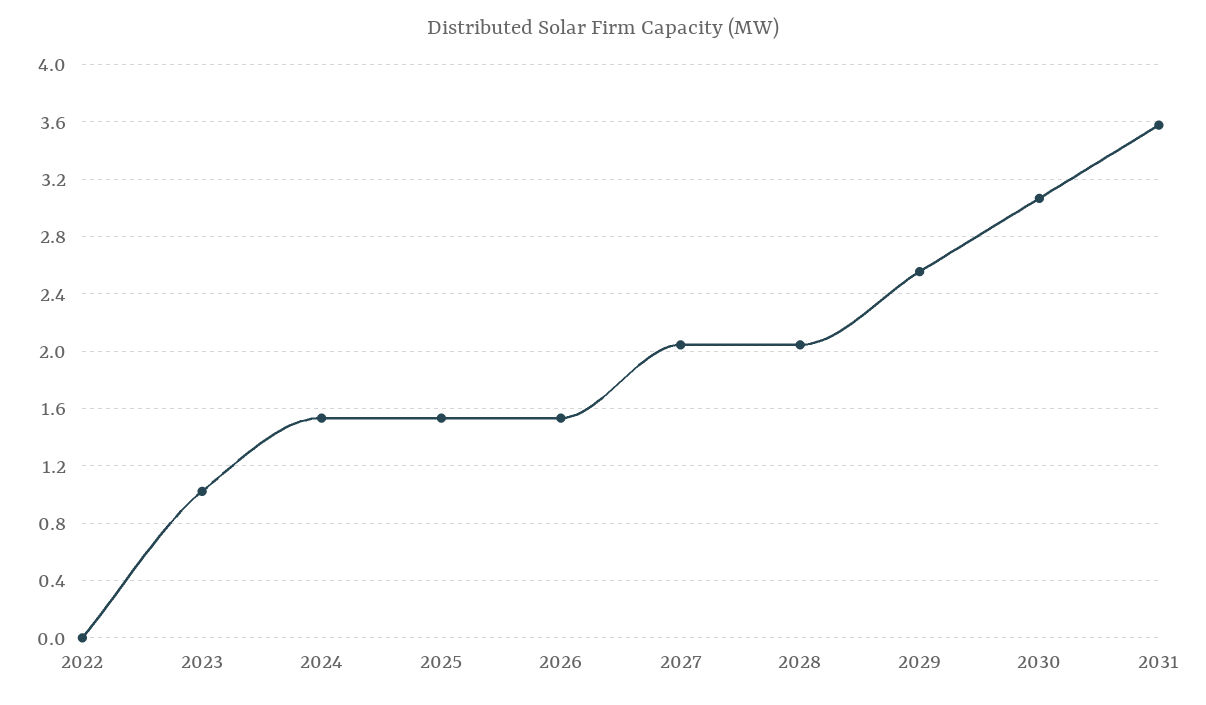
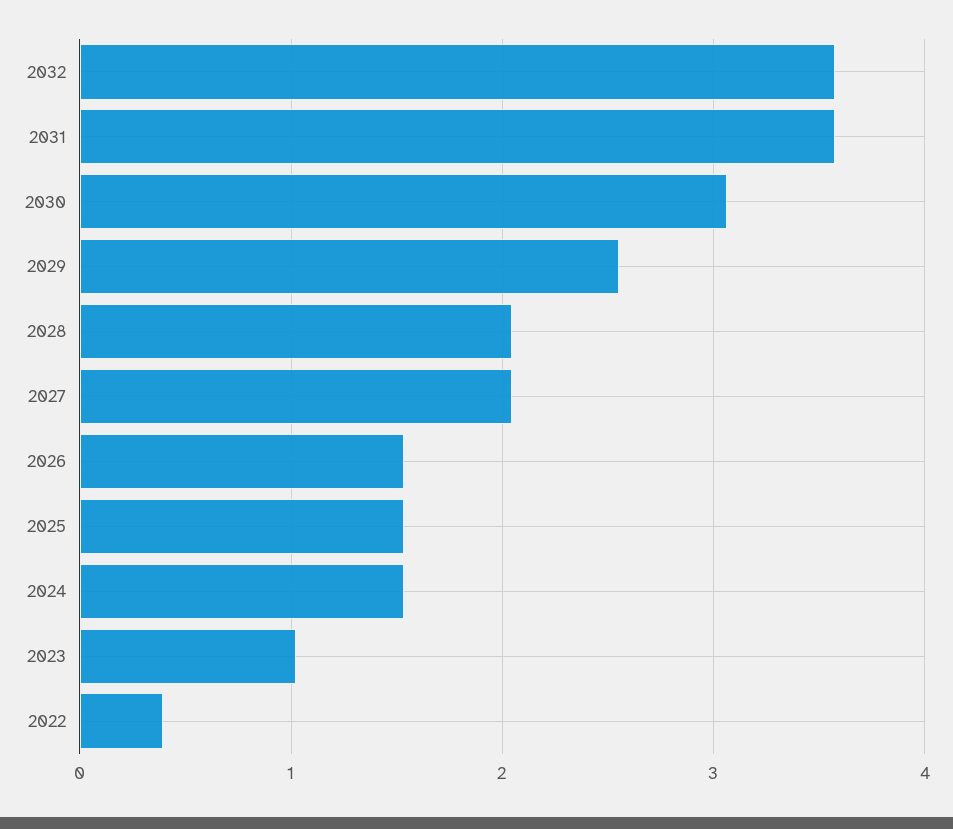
2022: 0 -> 0.4
2032: none -> 3.6

